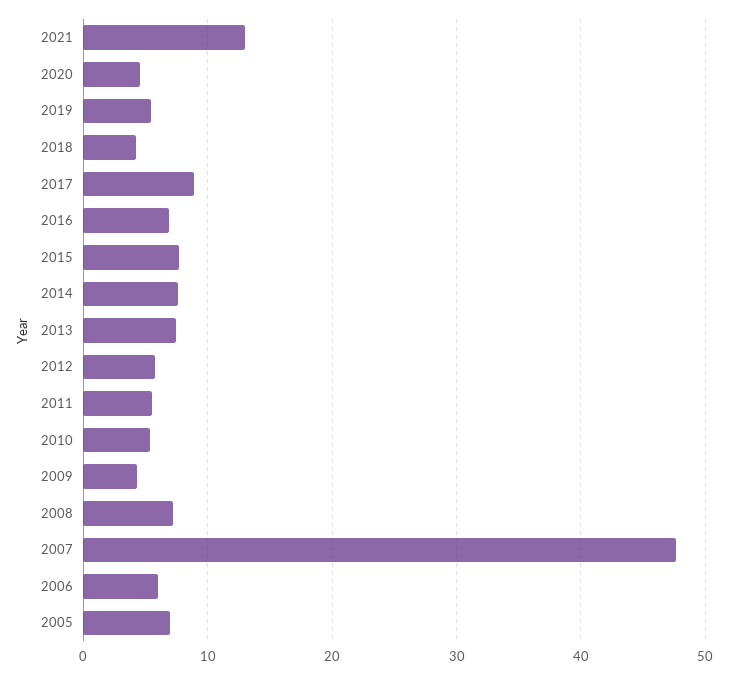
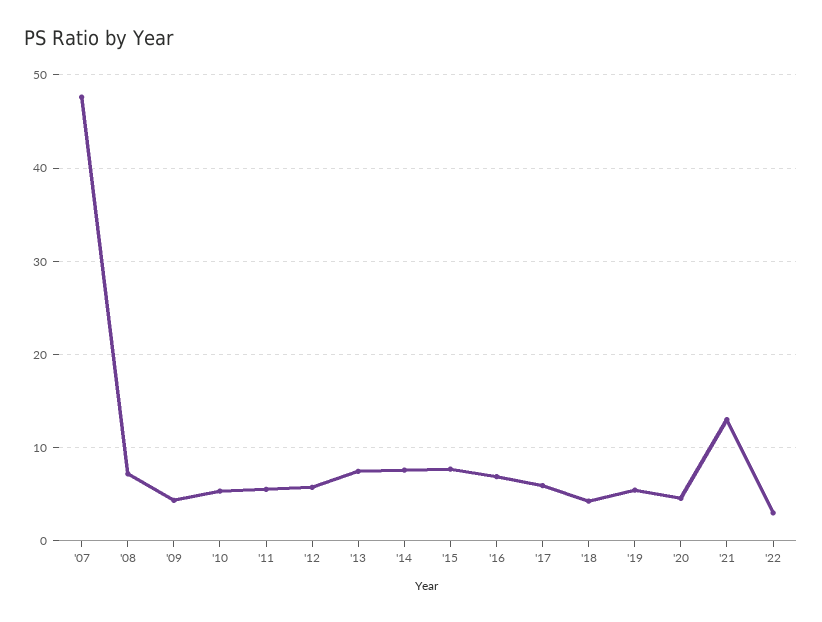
2017: 9 -> 6
2006: 6 -> none
2005: 7 -> none
'22: none -> 3

